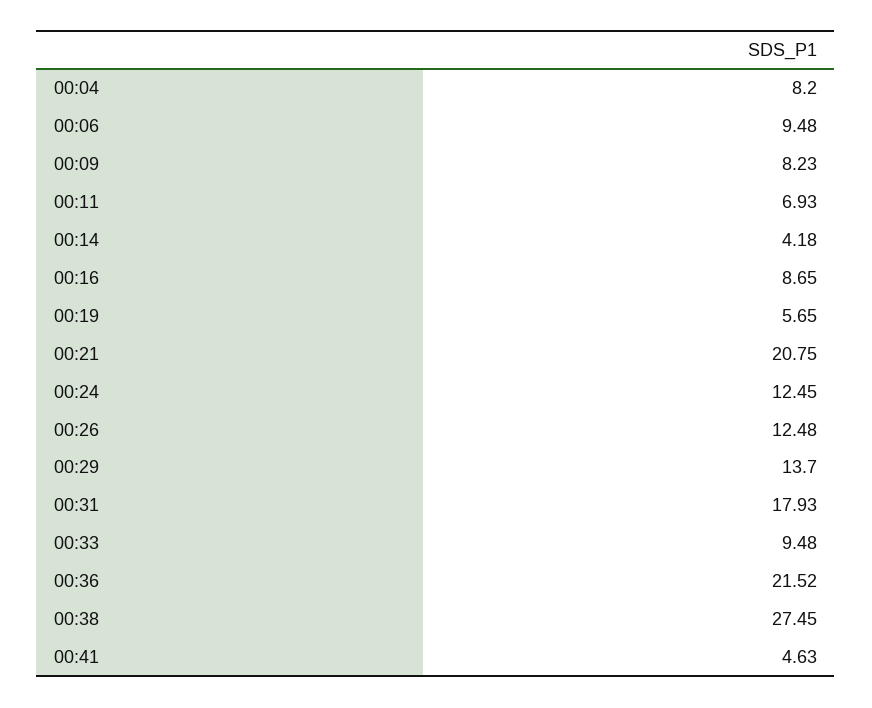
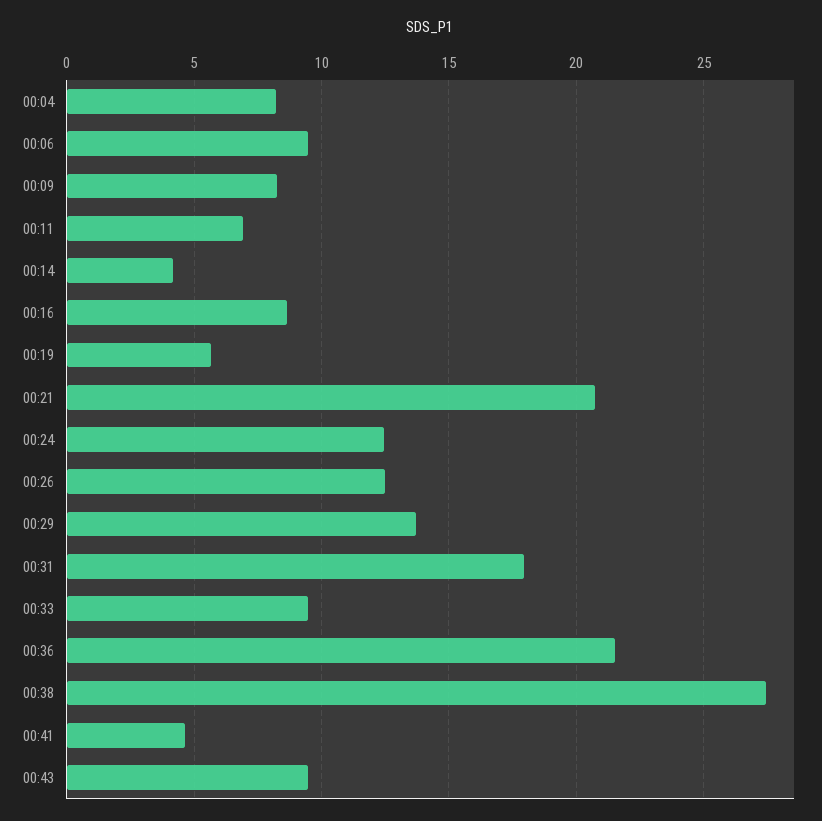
00:43: none -> 9.5

